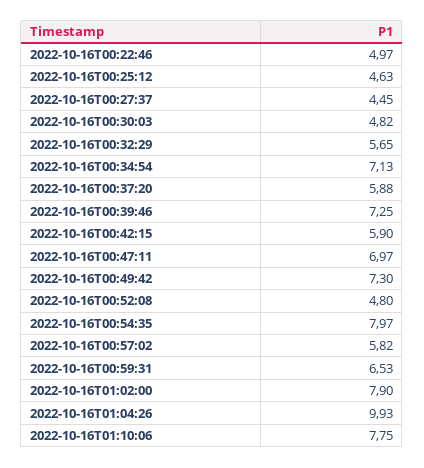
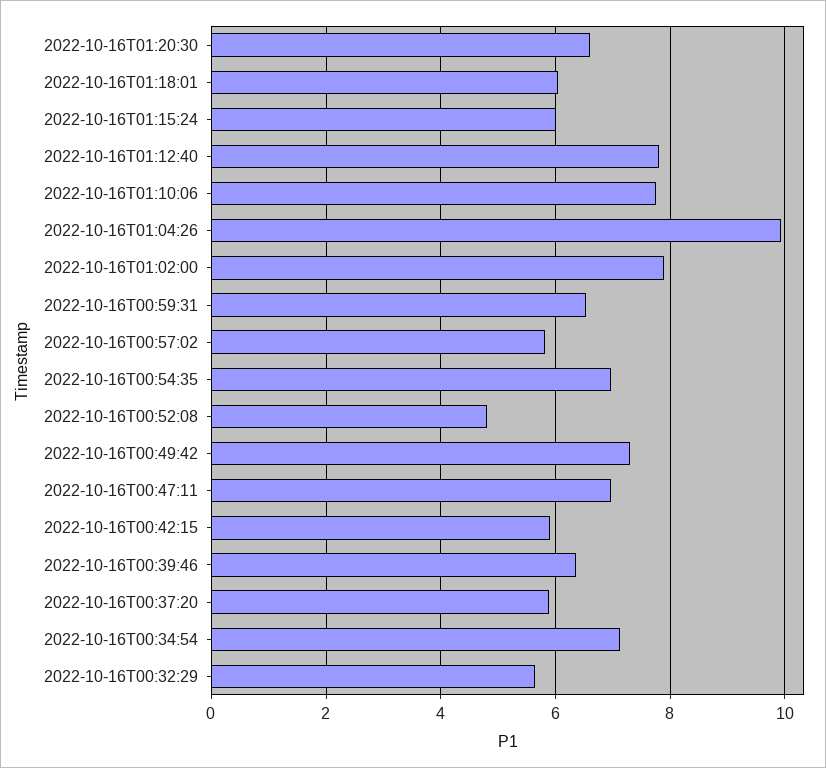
2022-10-16T00:22:46: 4.97 -> none
2022-10-16T00:25:12: 4.63 -> none
2022-10-16T00:27:37: 4.45 -> none
2022-10-16T00:30:03: 4.82 -> none
2022-10-16T00:39:46: 7.25 -> 6.4
2022-10-16T00:54:35: 7.97 -> 7
2022-10-16T01:20:30: none -> 6.6
2022-10-16T01:18:01: none -> 6
2022-10-16T01:15:24: none -> 6
2022-10-16T01:12:40: none -> 7.8

